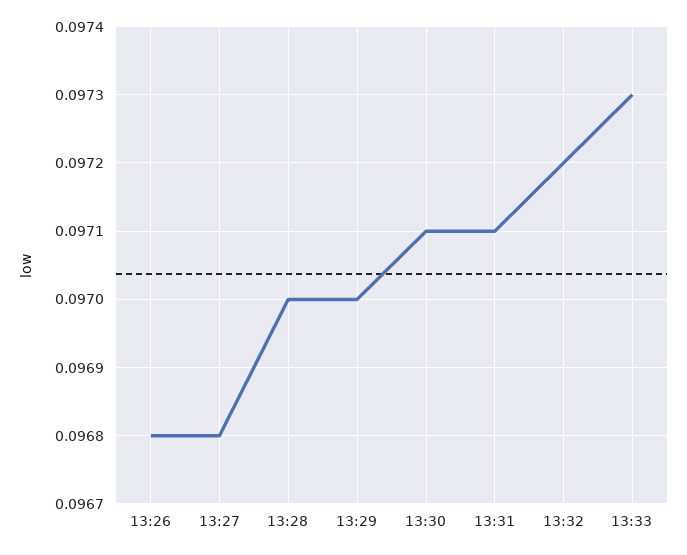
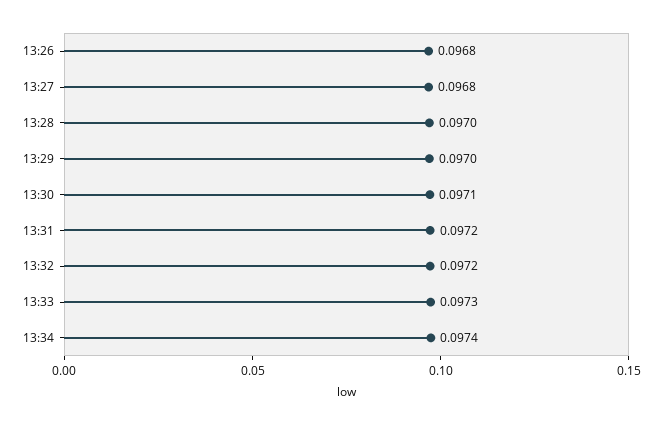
13:31: 0.0971 -> 0.0972
13:34: none -> 0.0974

